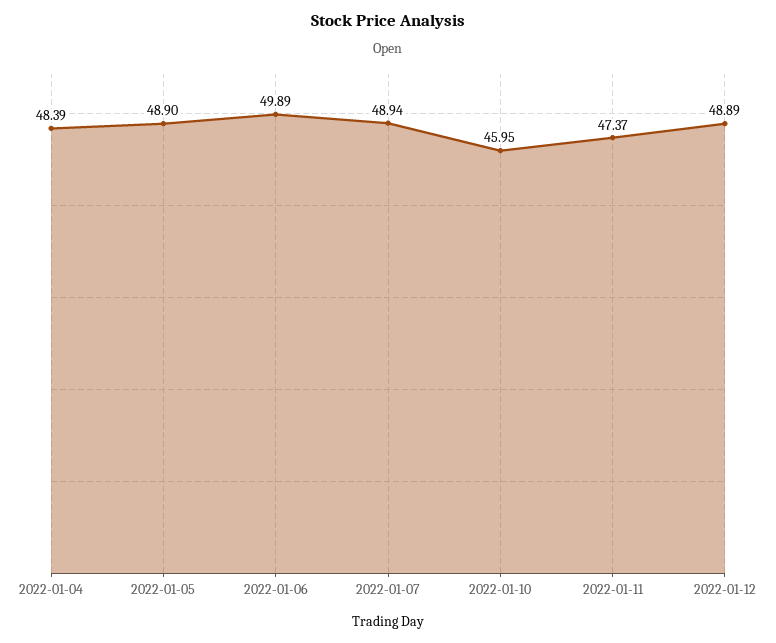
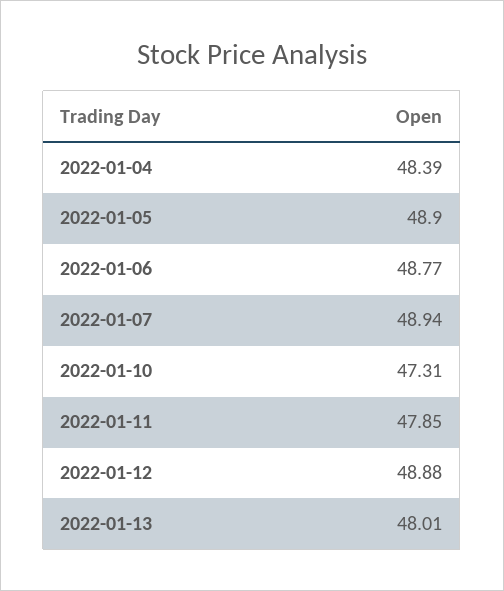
2022-01-06: 49.89 -> 48.77
2022-01-10: 45.95 -> 47.31
2022-01-11: 47.37 -> 47.85
2022-01-12: 48.89 -> 48.88
2022-01-13: none -> 48.01

